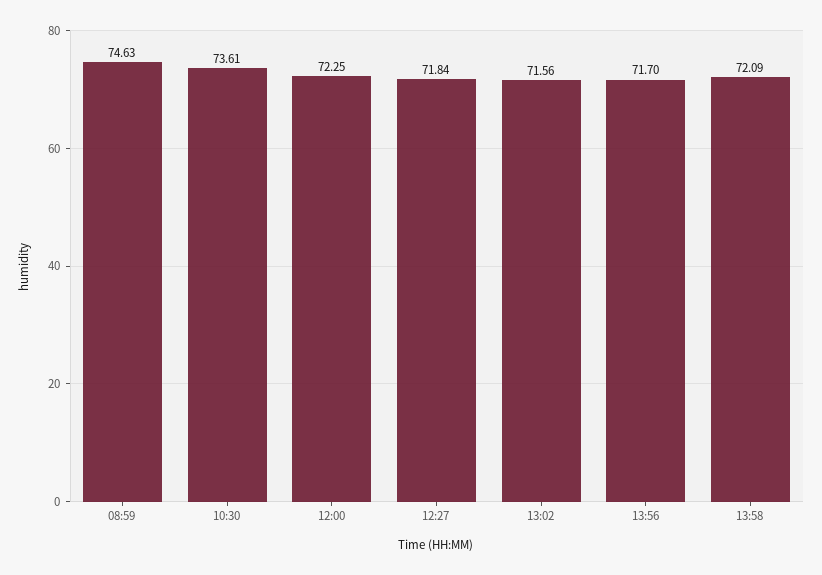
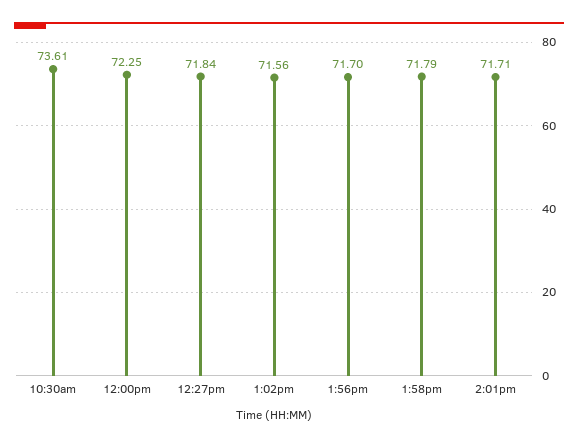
08:59: 74.63 -> none
13:58: 72.09 -> 71.79
2:01pm: none -> 71.71

